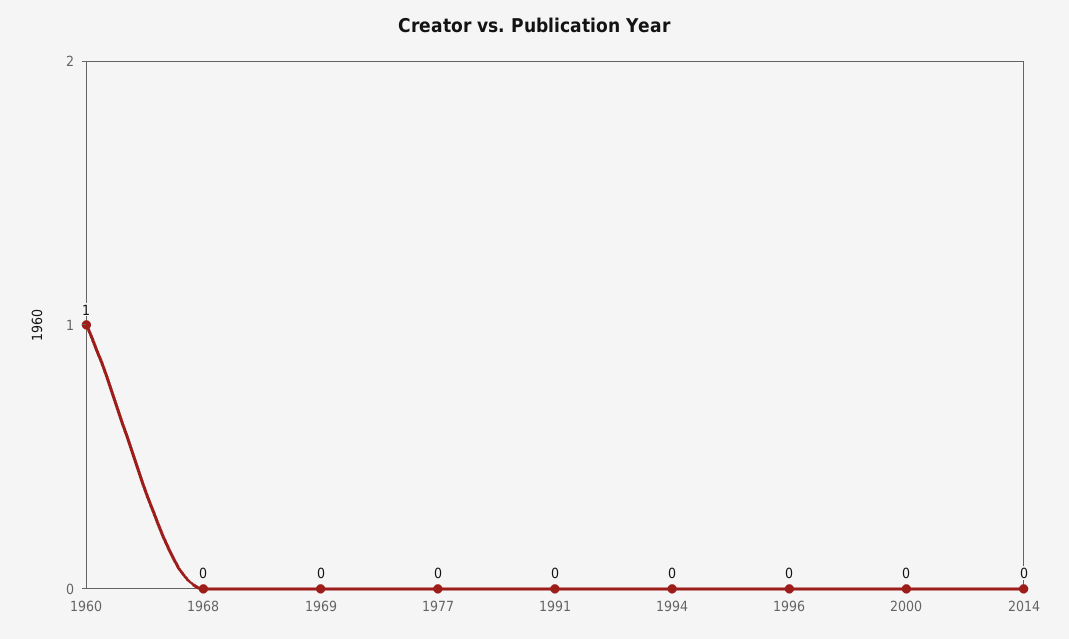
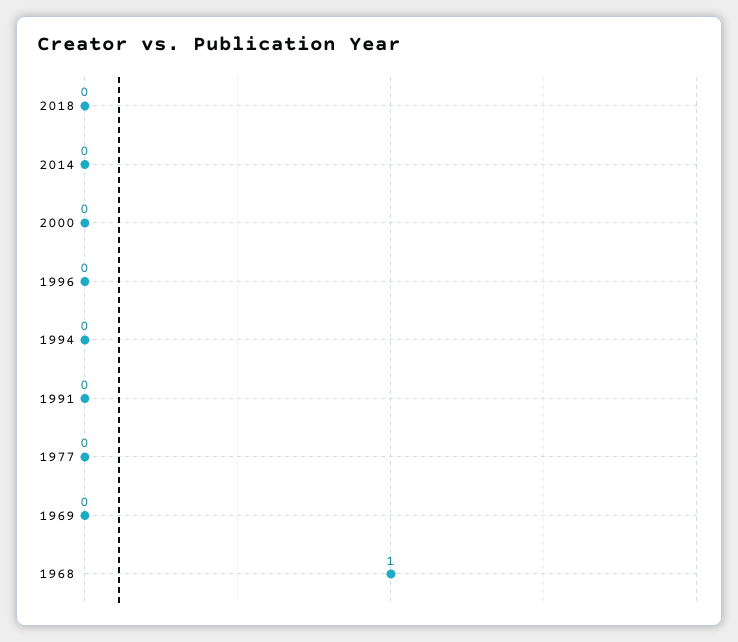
1960: 1 -> none
1968: 0 -> 1
2018: none -> 0

